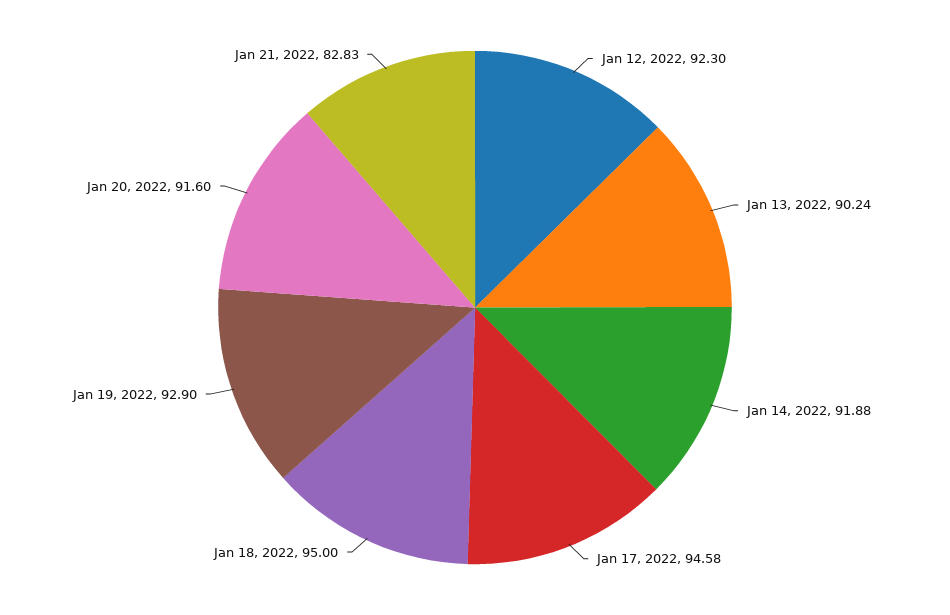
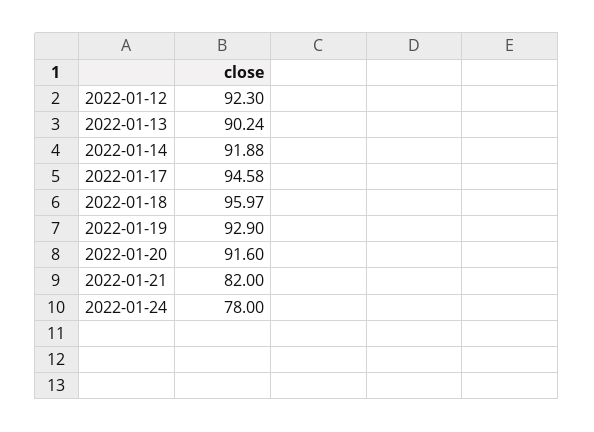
Jan 18, 2022: 95 -> 95.97
Jan 21, 2022: 82.83 -> 82
2022-01-24: none -> 78

